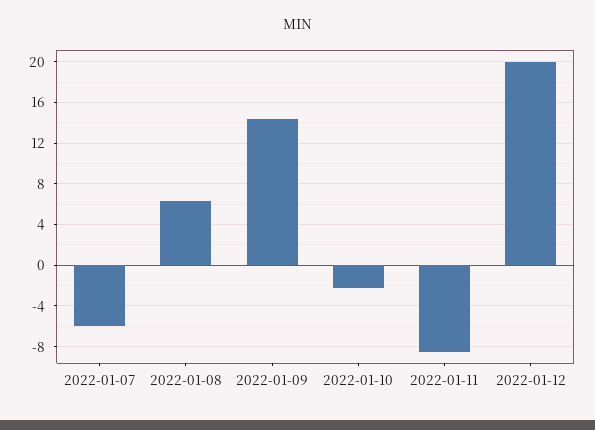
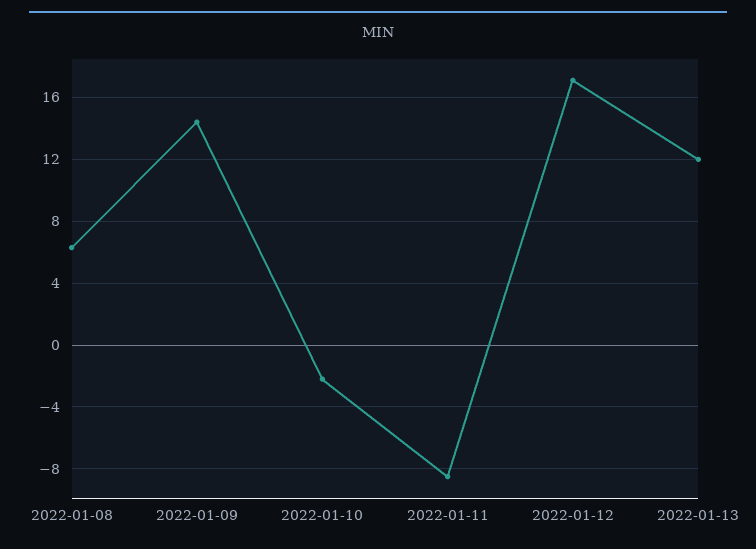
2022-01-07: -6 -> none
2022-01-12: 20 -> 17
2022-01-13: none -> 12

